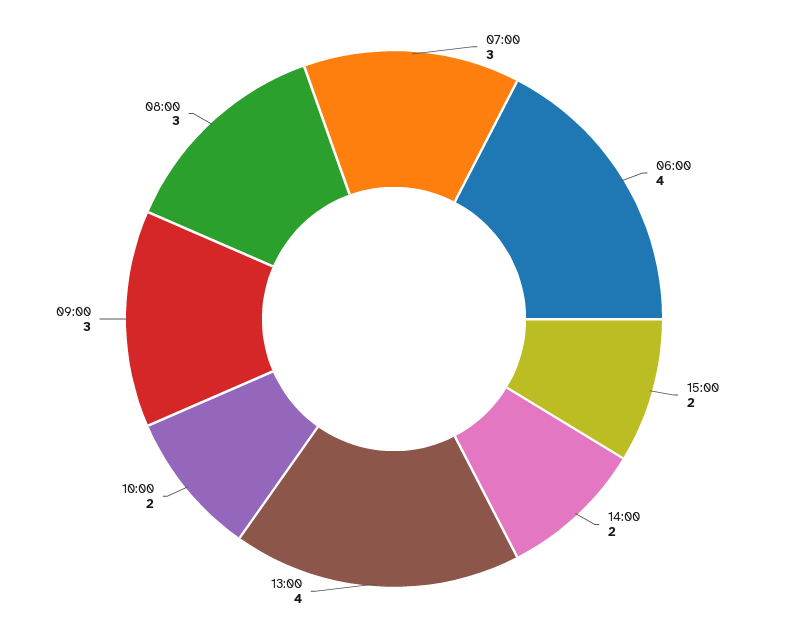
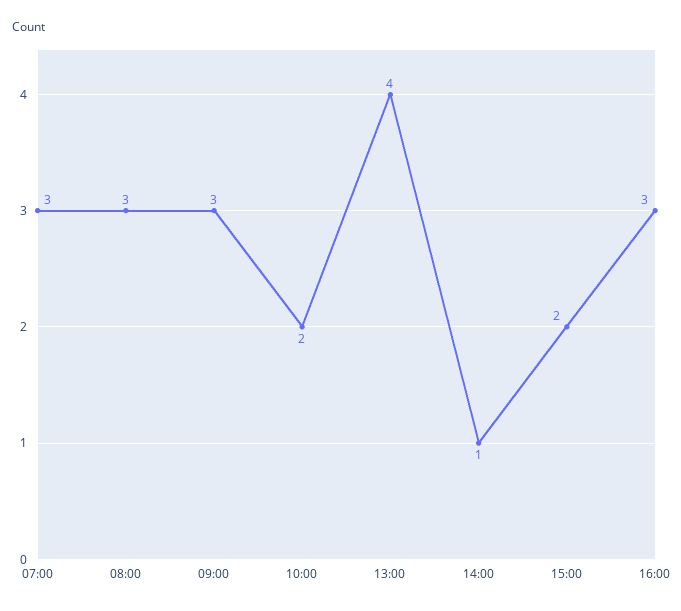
06:00: 4 -> none
14:00: 2 -> 1
16:00: none -> 3

